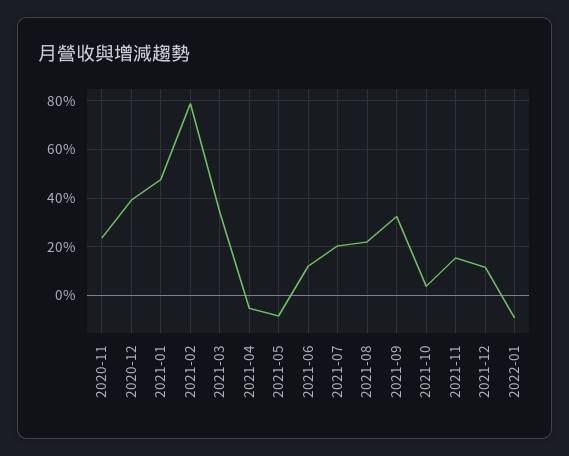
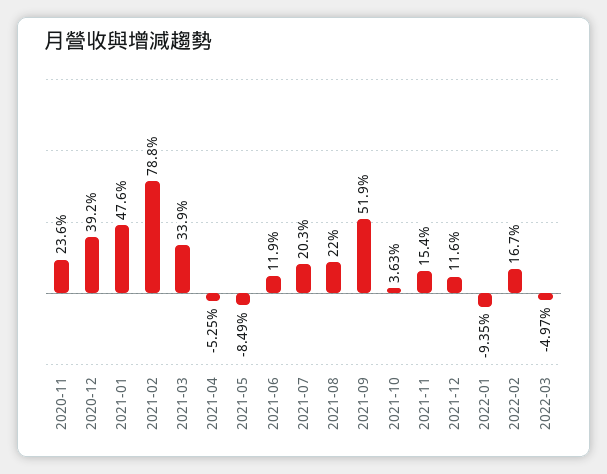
2021-09: 32.5 -> 51.9
2022-02: none -> 16.7
2022-03: none -> -4.97

